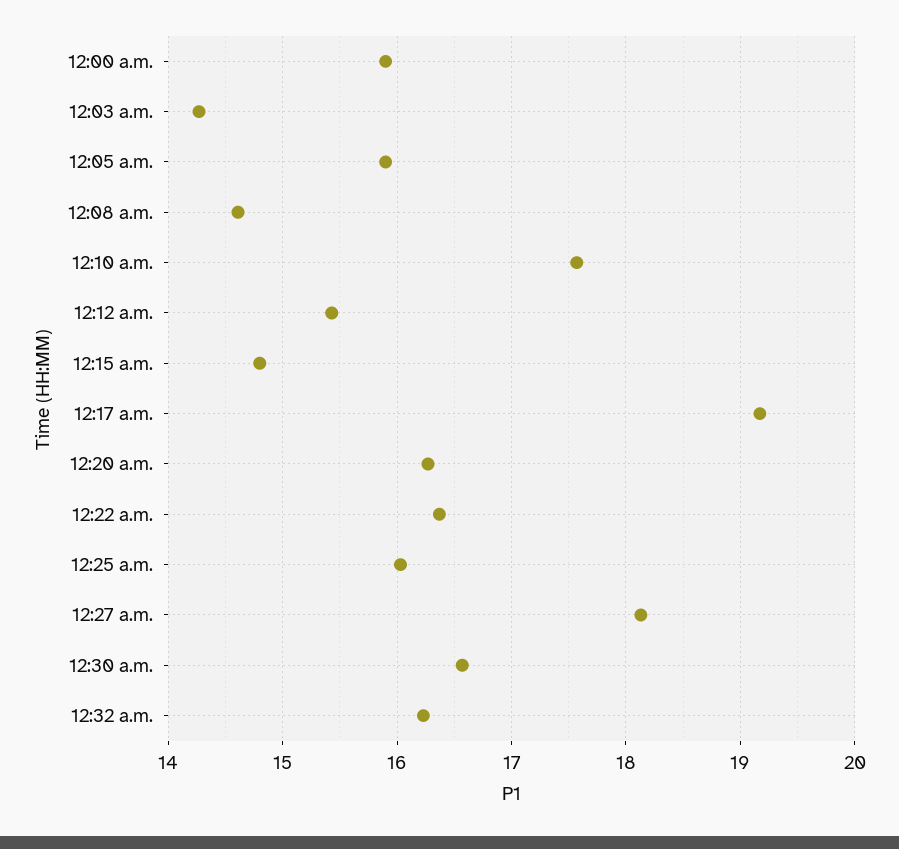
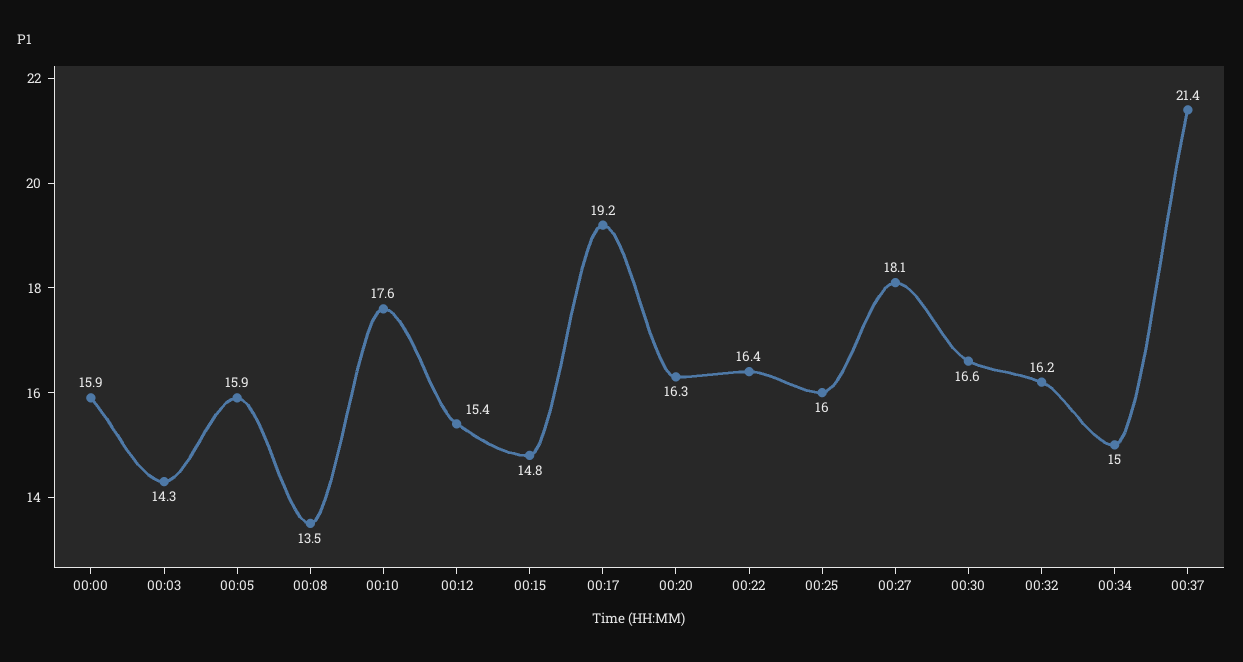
12:08 a.m.: 14.6 -> 13.5
00:34: none -> 15
00:37: none -> 21.4

